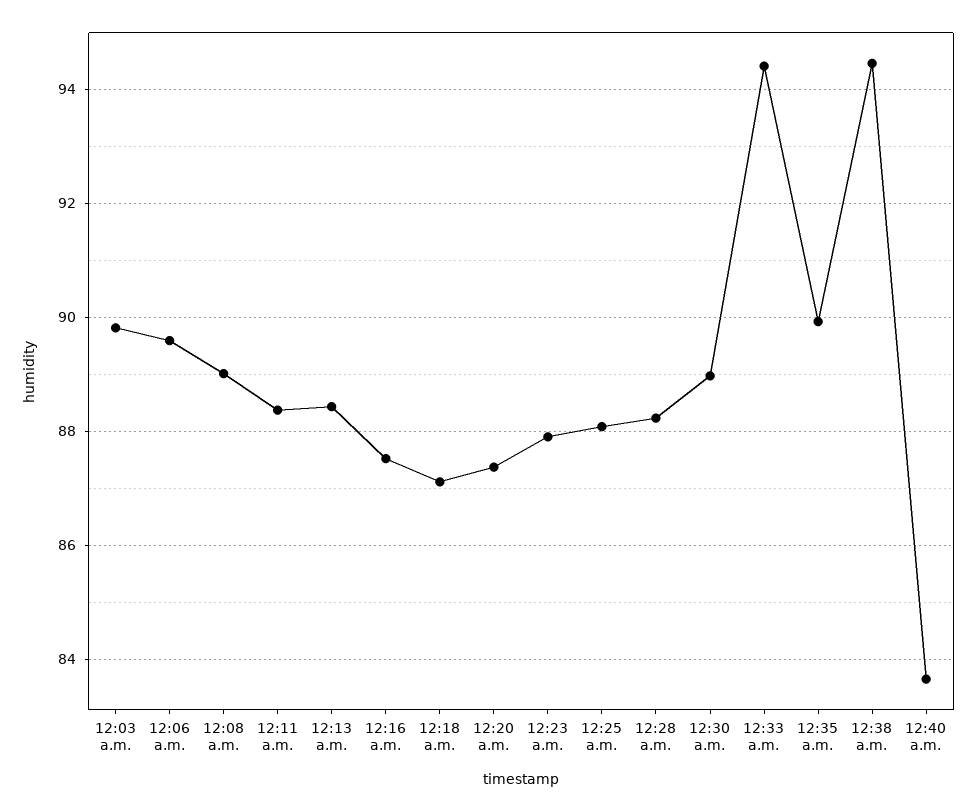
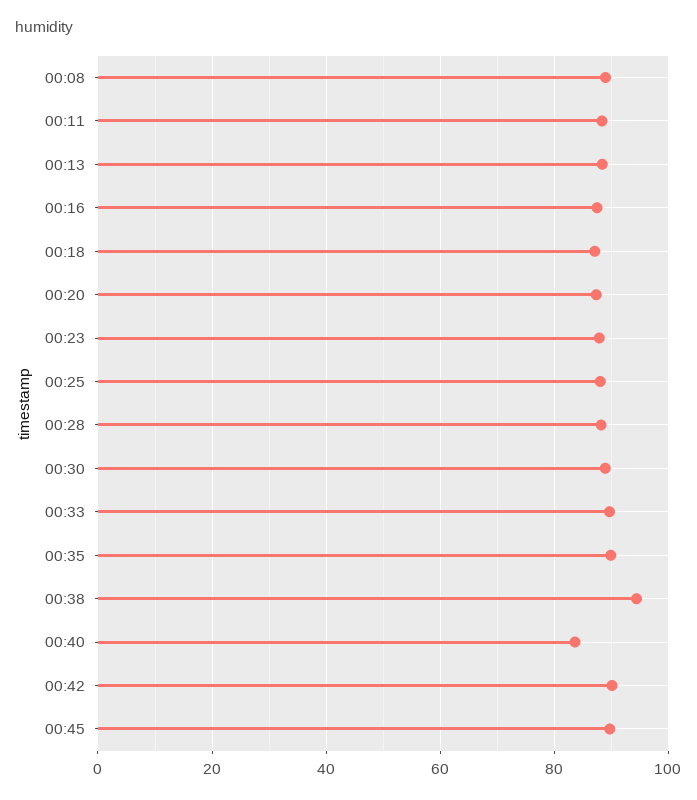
12:03 a.m.: 89.8 -> none
12:06 a.m.: 89.6 -> none
12:33 a.m.: 94.4 -> 90
00:42: none -> 90
00:45: none -> 90

